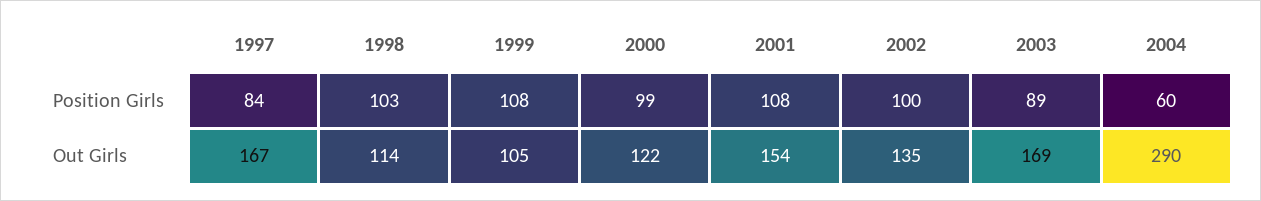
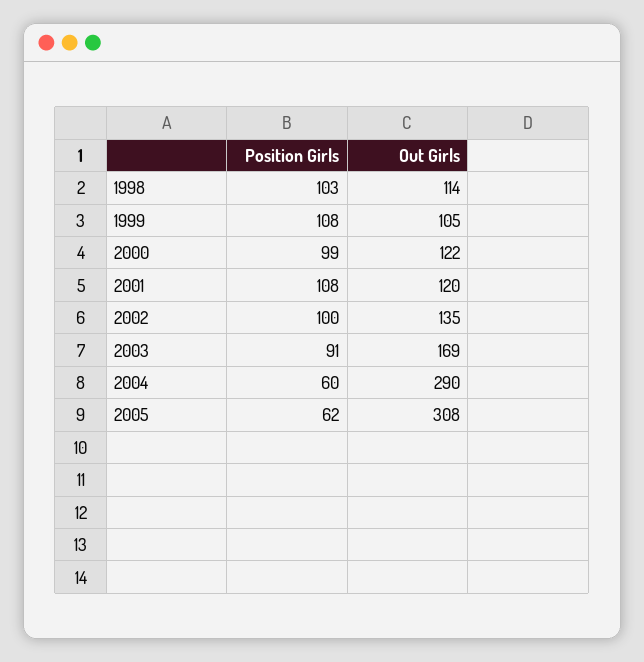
1997, Position Girls: 84 -> none
2003, Position Girls: 89 -> 91
1997, Out Girls: 167 -> none
2001, Out Girls: 154 -> 120
2005, Position Girls: none -> 62
2005, Out Girls: none -> 308

